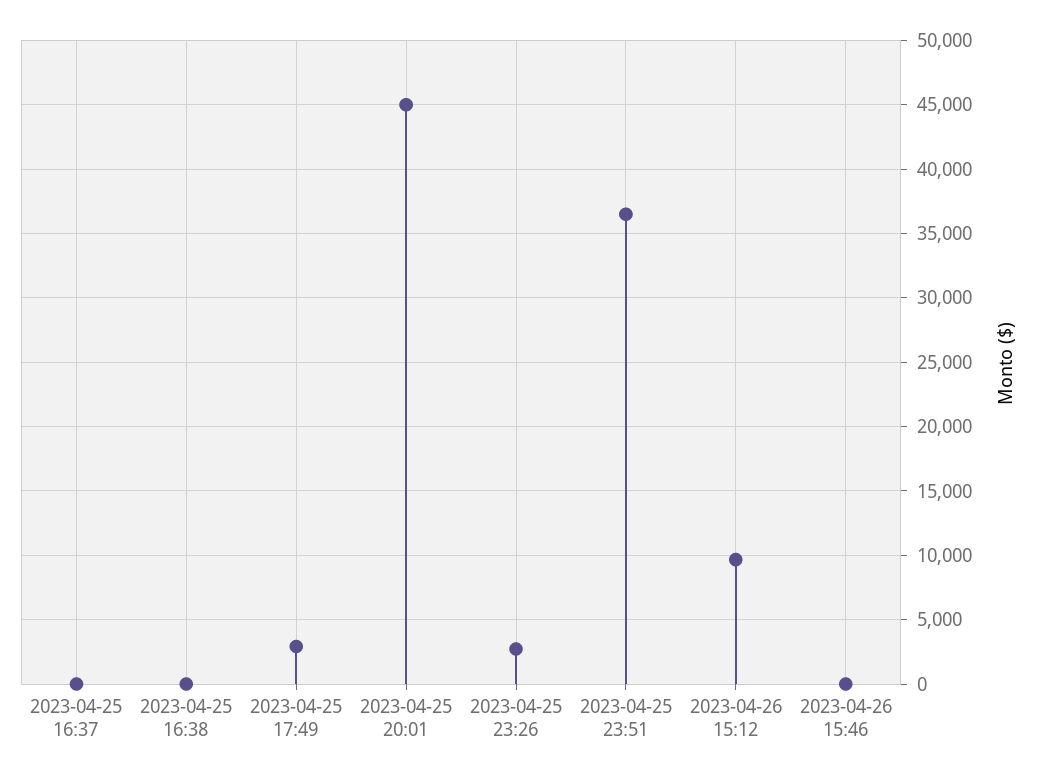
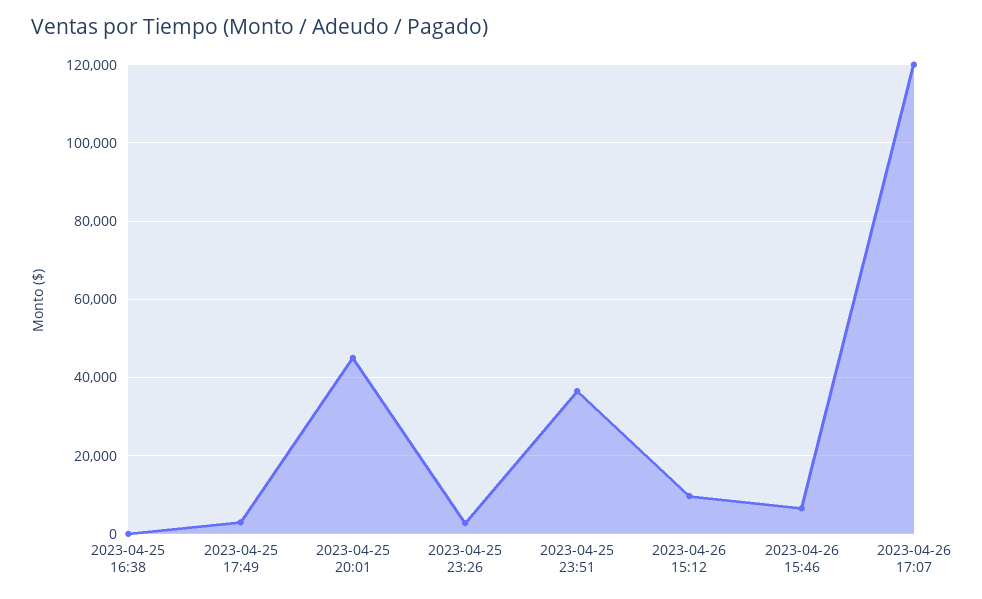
2023-04-25 16:37: 0 -> none
2023-04-26 15:46: 0 -> 6000
2023-04-26 17:07: none -> 120000

